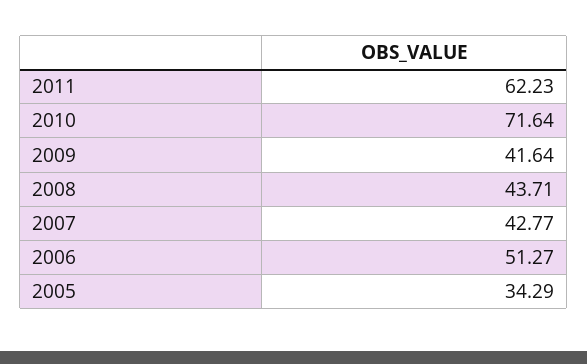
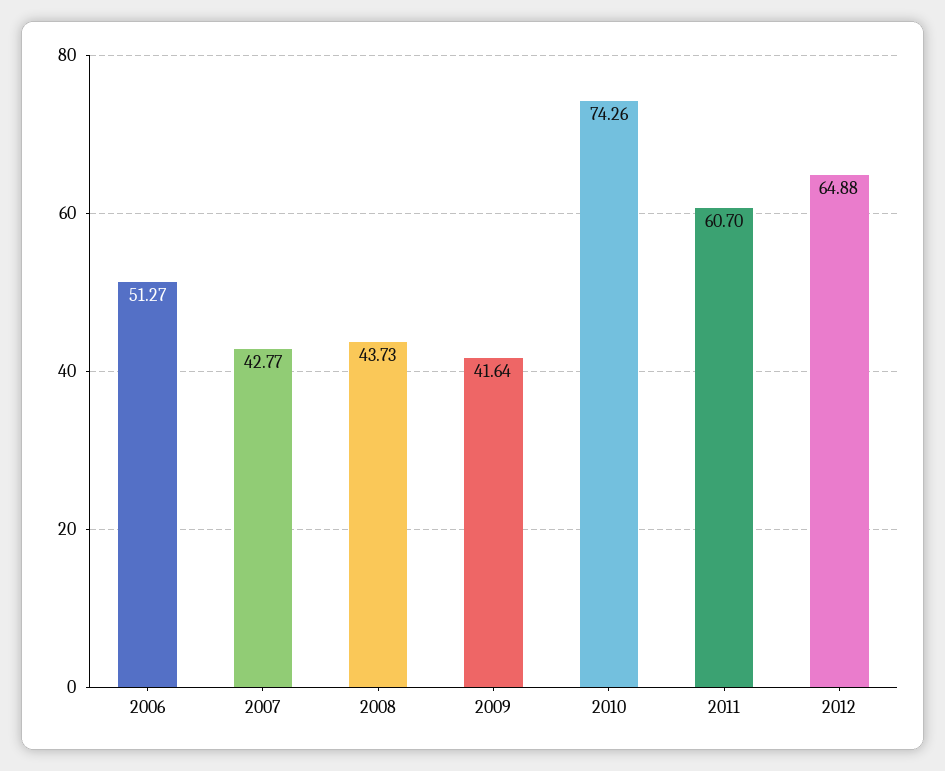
2011: 62.23 -> 60.7
2010: 71.64 -> 74.26
2008: 43.71 -> 43.73
2005: 34.29 -> none
2012: none -> 64.88

